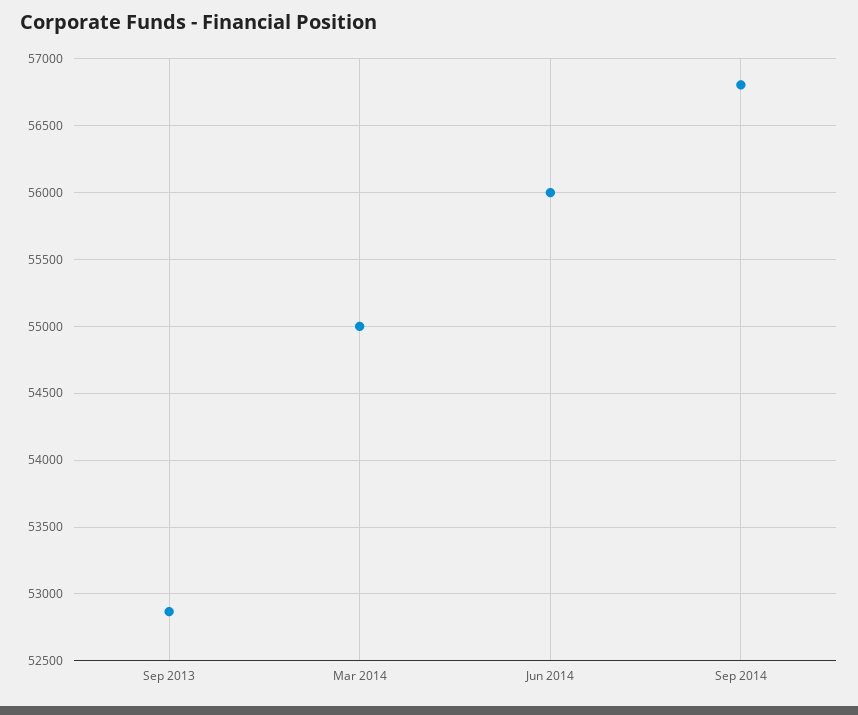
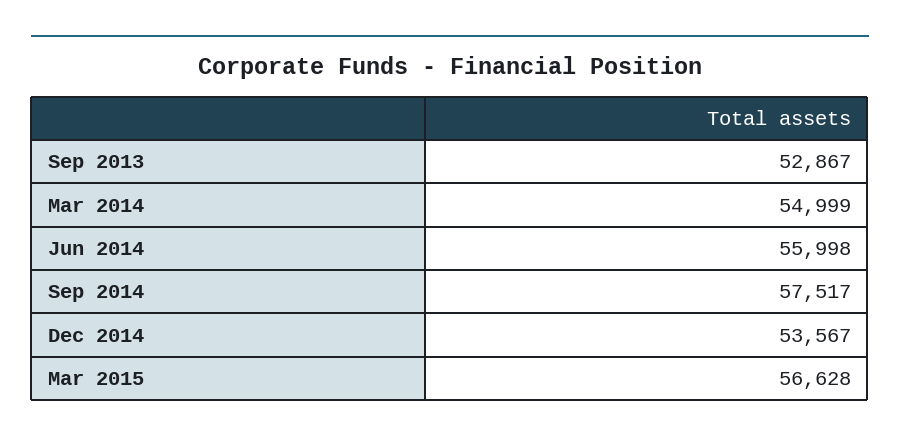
Sep 2014: 56800 -> 57517
Dec 2014: none -> 53567
Mar 2015: none -> 56628

